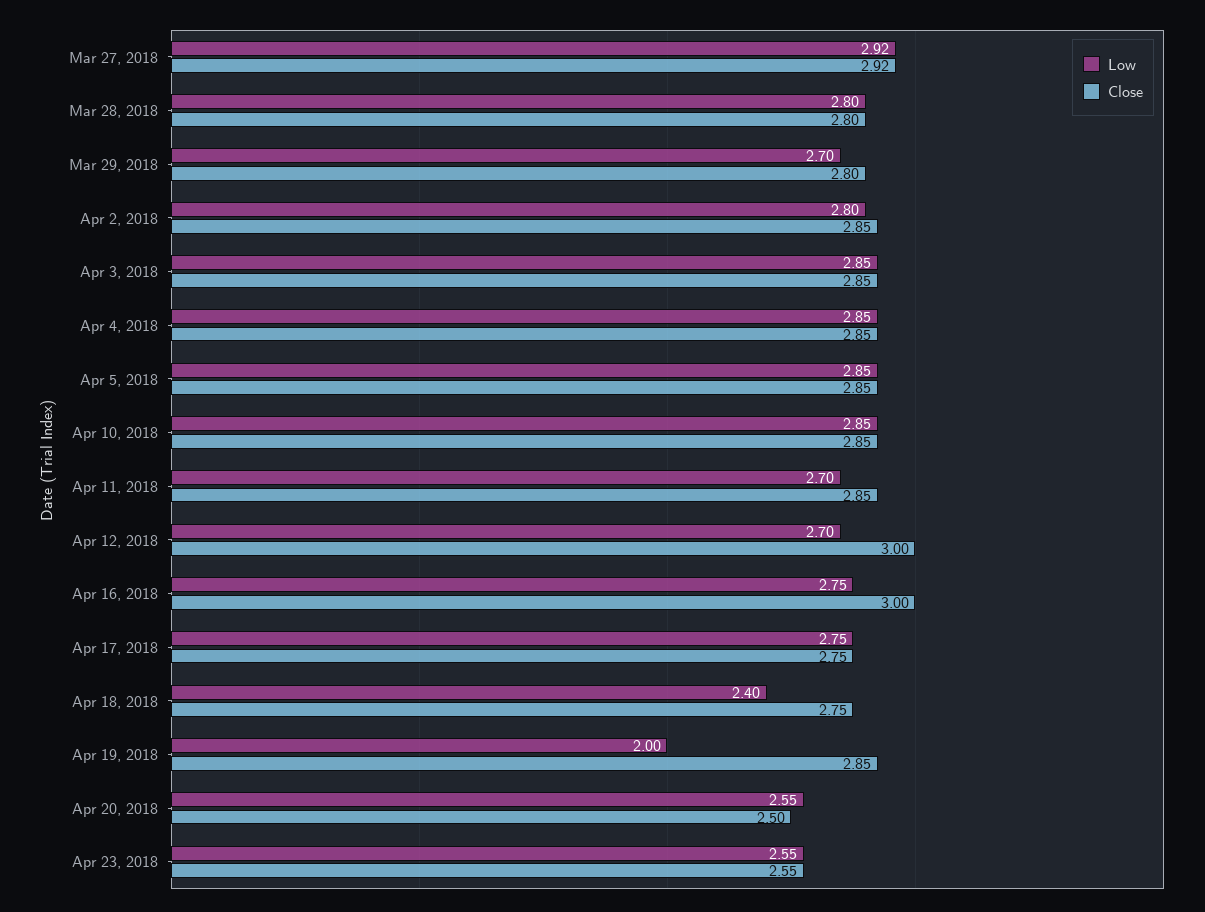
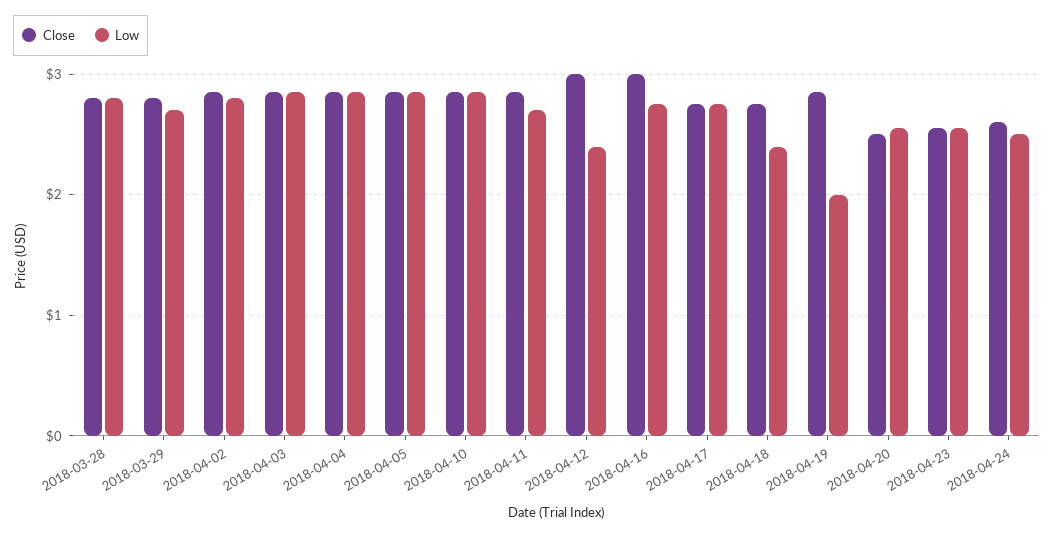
Low, Mar 27, 2018: 2.92 -> none
Close, Mar 27, 2018: 2.92 -> none
Low, Apr 12, 2018: 2.7 -> 2.4
Close, 2018-04-24: none -> 2.6
Low, 2018-04-24: none -> 2.5

